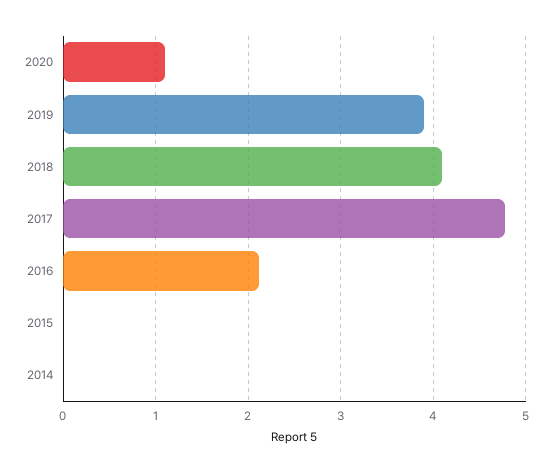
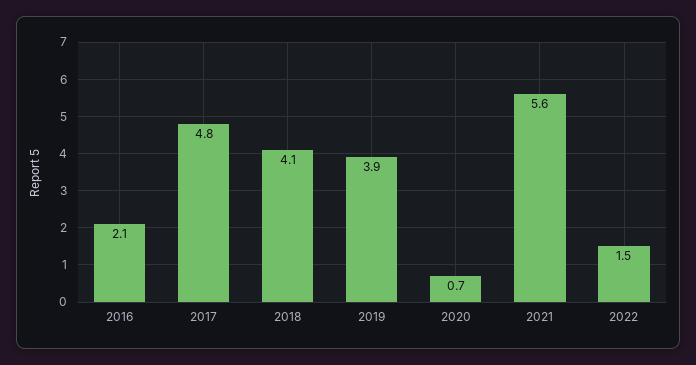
2020: 1.1 -> 0.7
2015: 0 -> none
2014: 0 -> none
2021: none -> 5.6
2022: none -> 1.5

